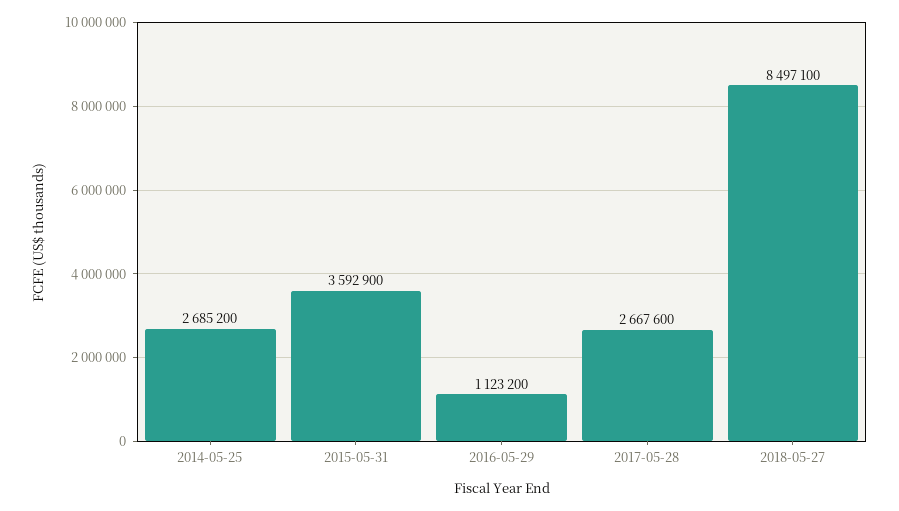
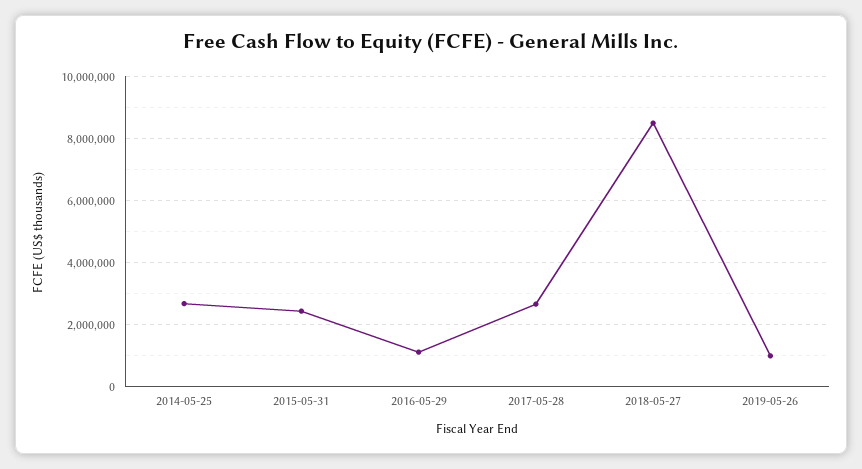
2015-05-31: 3592900 -> 2400000
2019-05-26: none -> 1000000

